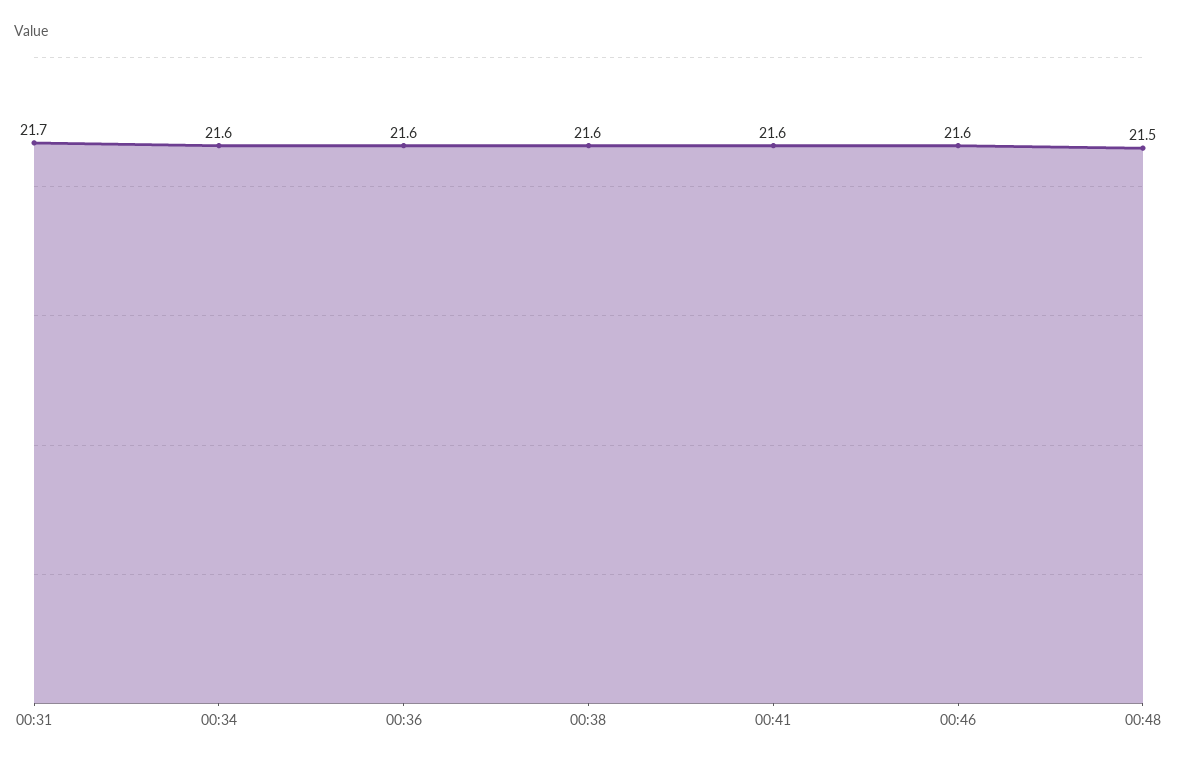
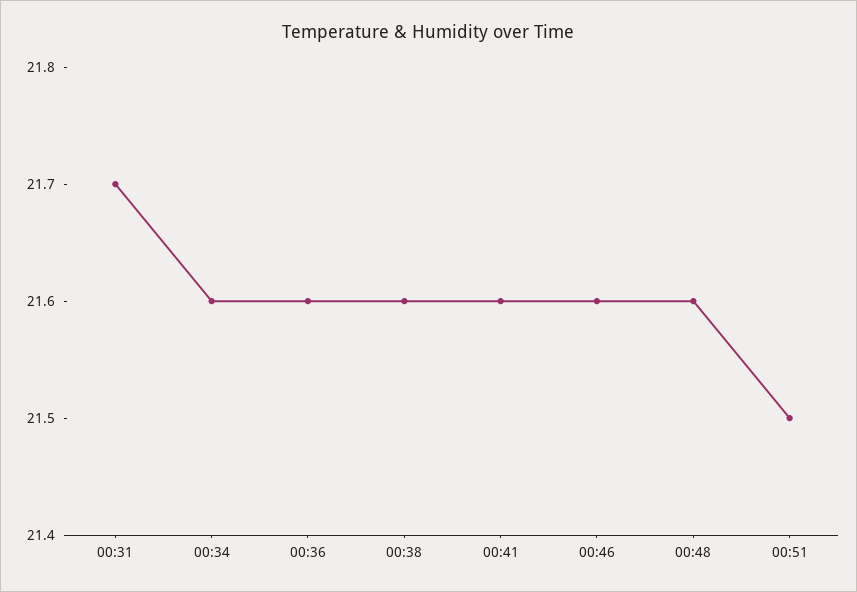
00:48: 21.5 -> 21.6
00:51: none -> 21.5

